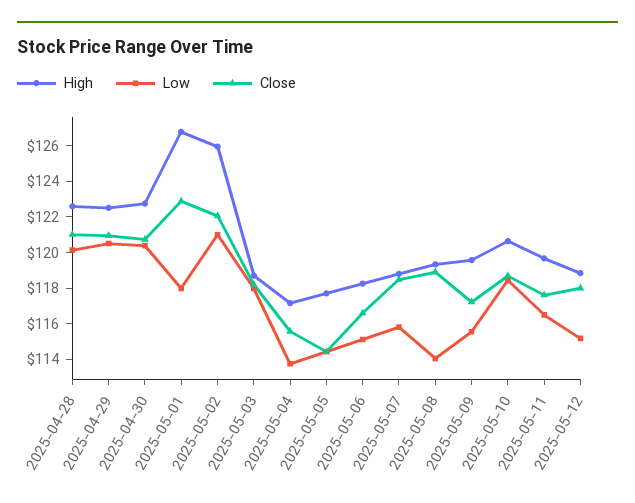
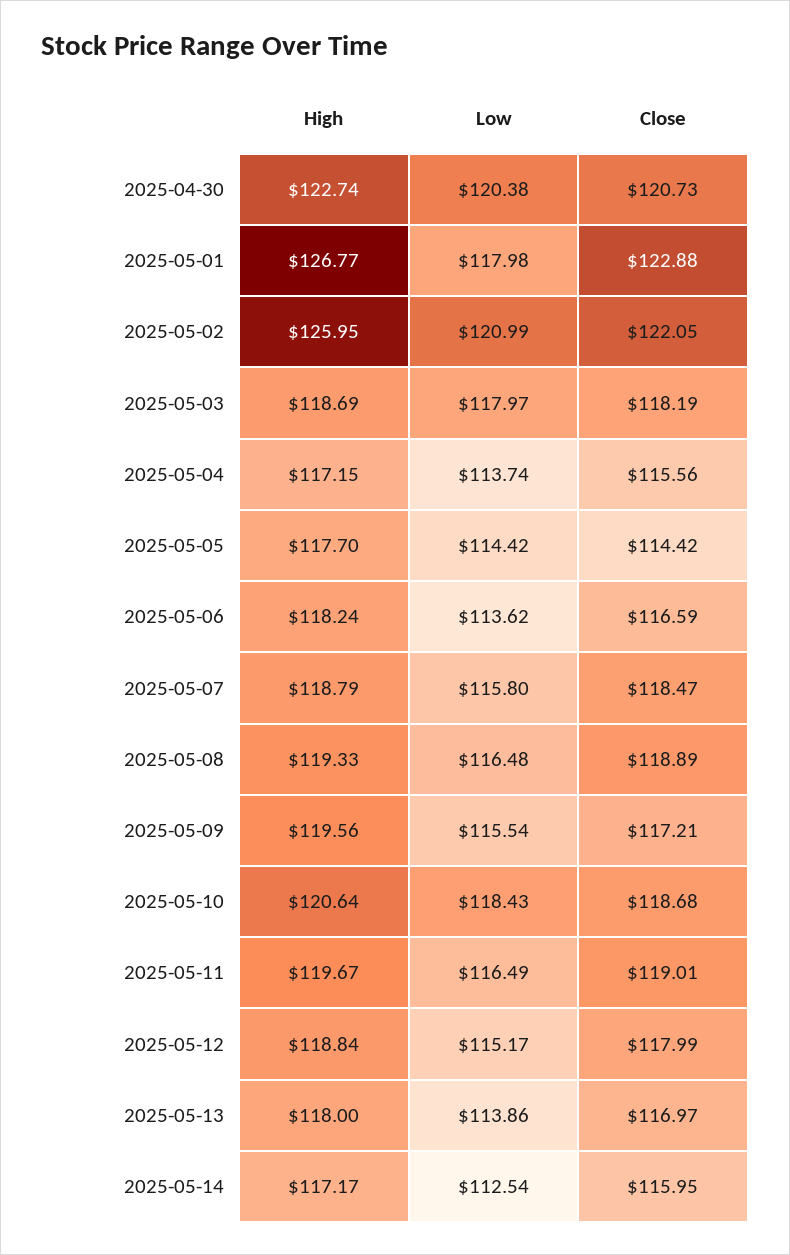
High, 2025-04-28: 122.5 -> none
Low, 2025-04-28: 120 -> none
Close, 2025-04-28: 121 -> none
High, 2025-04-29: 122.5 -> none
Low, 2025-04-29: 120.5 -> none
Close, 2025-04-29: 121 -> none
Low, 2025-05-06: 115 -> 113.62
Low, 2025-05-08: 114 -> 116.48
Close, 2025-05-11: 117.5 -> 119.01
High, 2025-05-13: none -> 118
Low, 2025-05-13: none -> 113.86
Close, 2025-05-13: none -> 116.97
High, 2025-05-14: none -> 117.17
Low, 2025-05-14: none -> 112.54
Close, 2025-05-14: none -> 115.95

